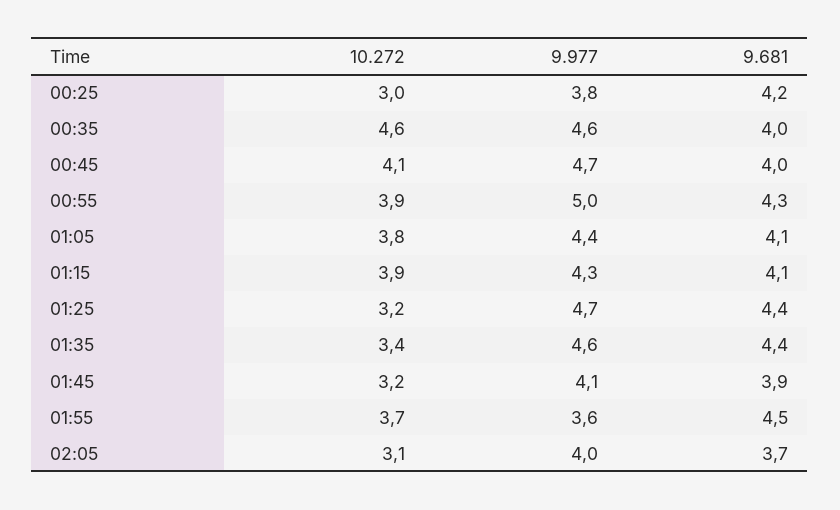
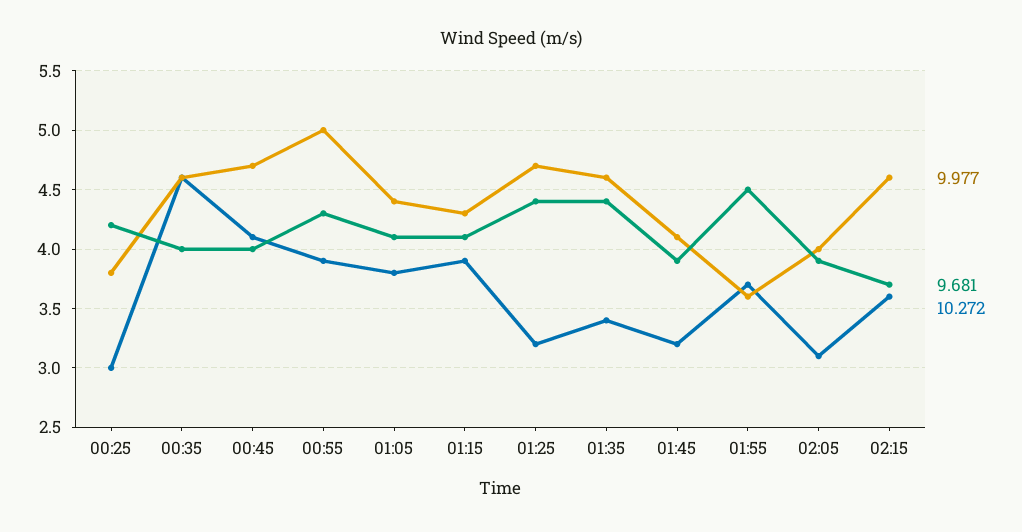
9.681, 02:05: 3.7 -> 3.9
9.977, 02:15: none -> 4.6
9.681, 02:15: none -> 3.7
10.272, 02:15: none -> 3.6

